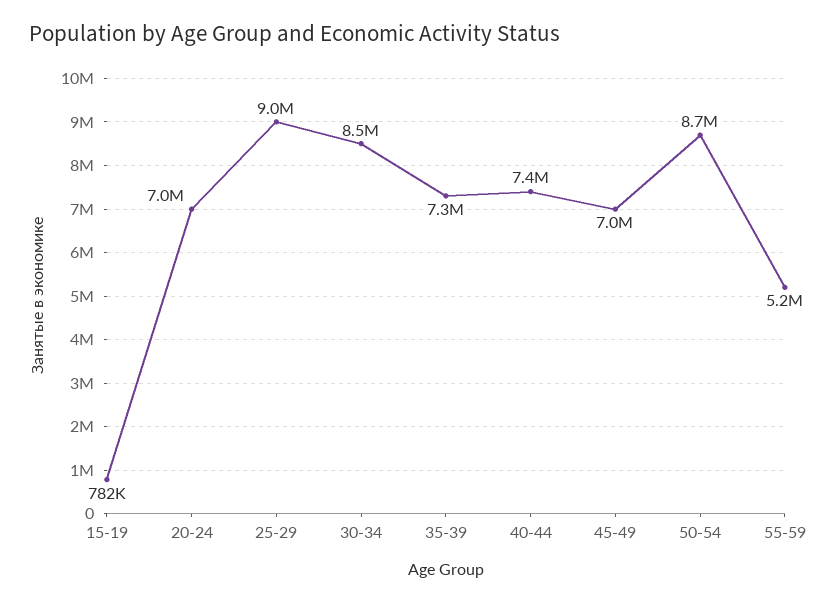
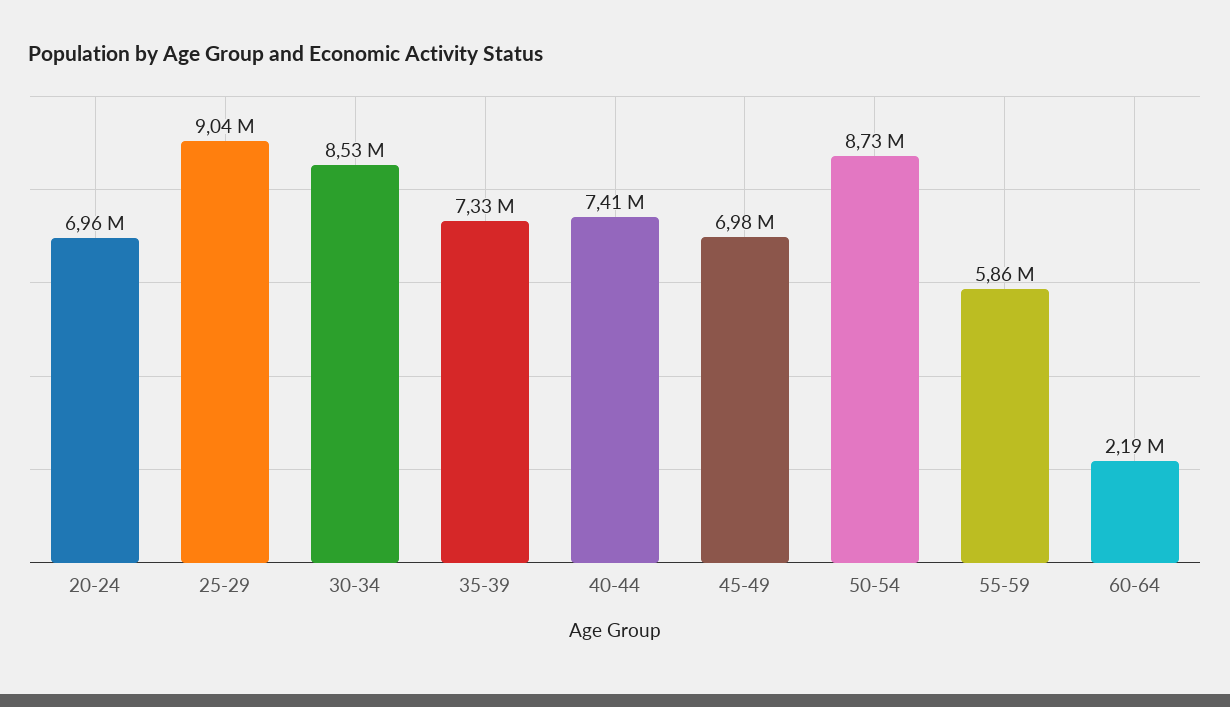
15-19: 782000 -> none
55-59: 5200000 -> 5860000
60-64: none -> 2190000

